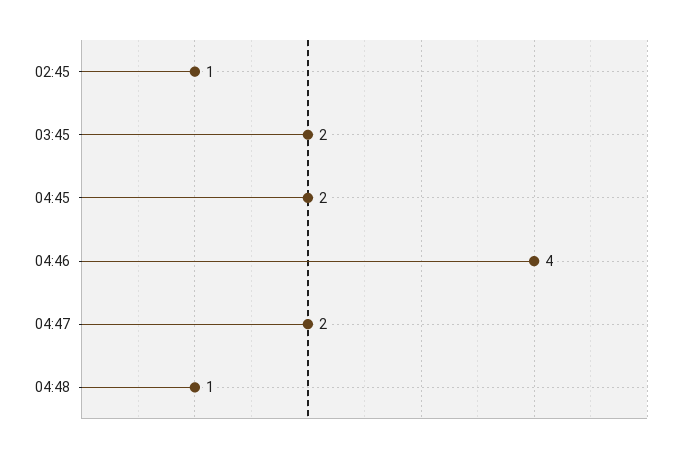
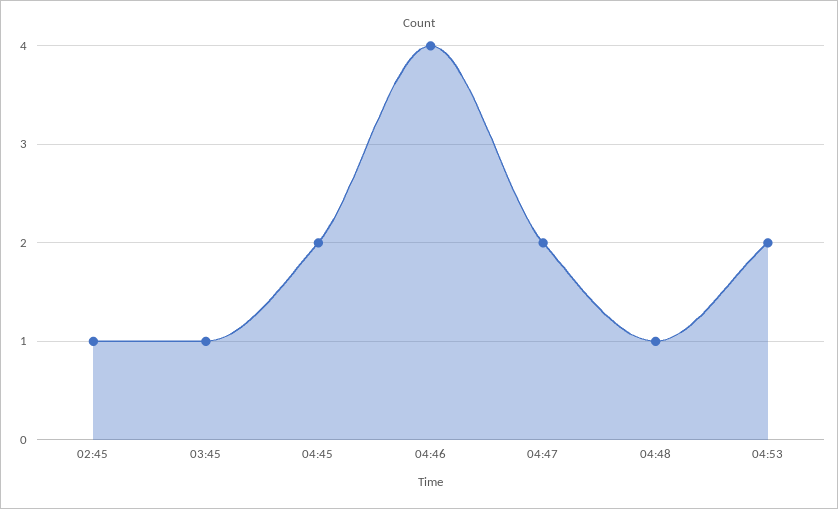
03:45: 2 -> 1
04:53: none -> 2

